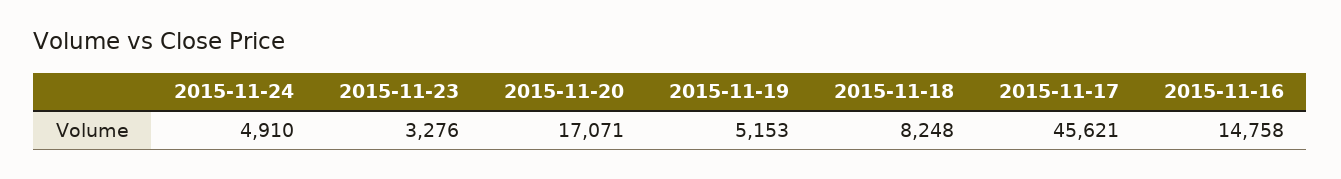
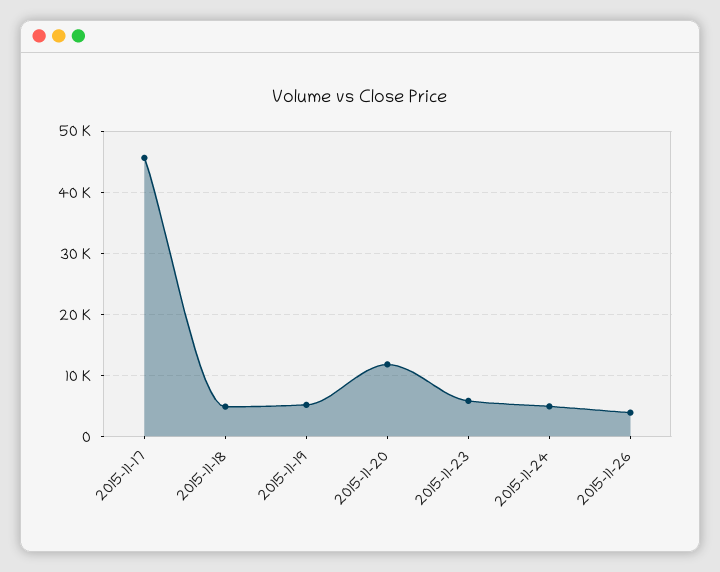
2015-11-23: 3276 -> 6000
2015-11-20: 17071 -> 12000
2015-11-18: 8248 -> 5000
2015-11-16: 14758 -> none
2015-11-26: none -> 4000

